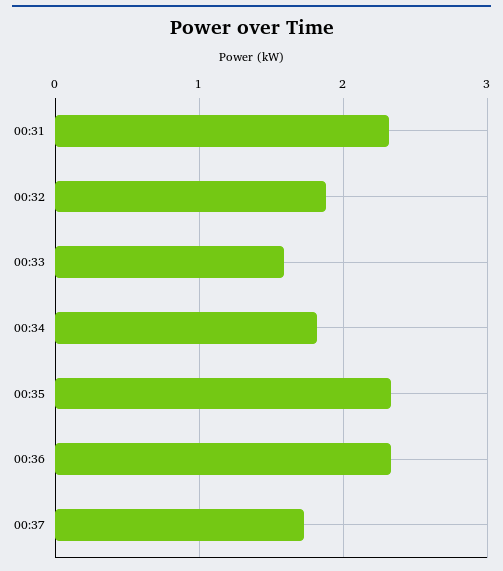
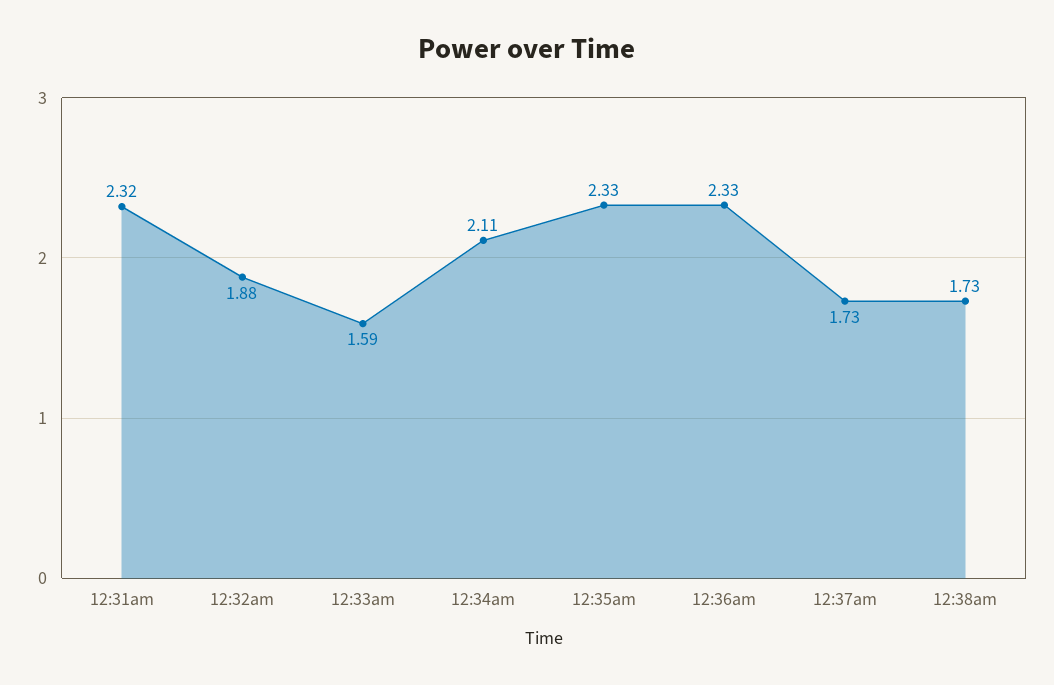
00:34: 1.8 -> 2.11
12:38am: none -> 1.73

